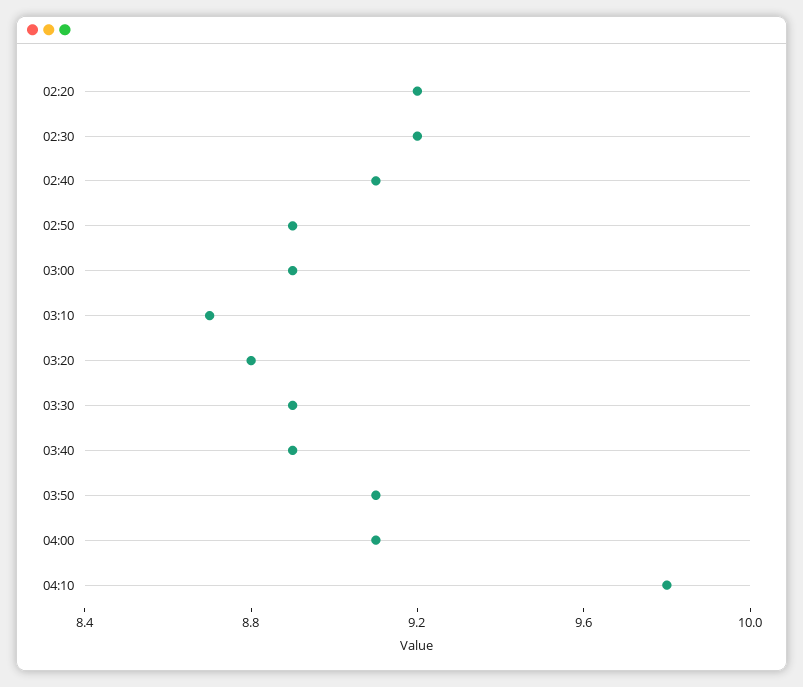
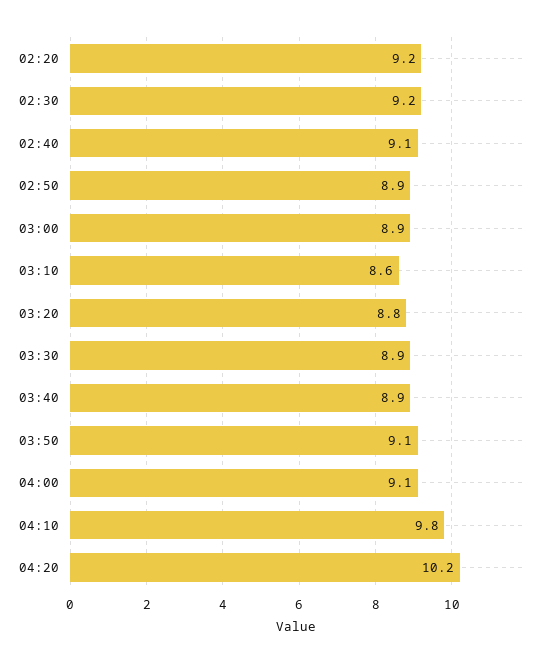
03:10: 8.7 -> 8.6
04:20: none -> 10.2

